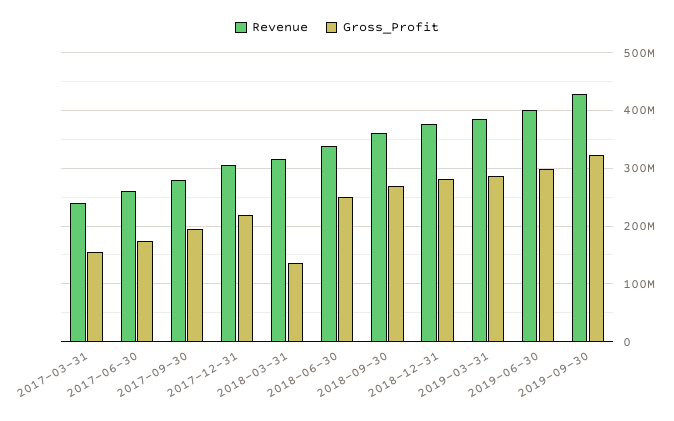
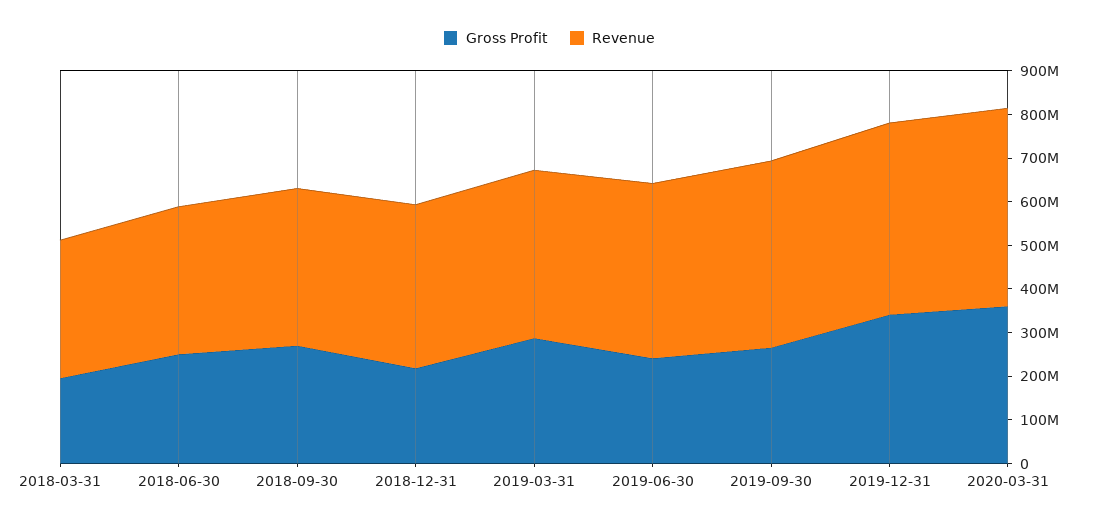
Revenue, 2017-03-31: 240000000 -> none
Gross_Profit, 2017-03-31: 160000000 -> none
Revenue, 2017-06-30: 260000000 -> none
Gross_Profit, 2017-06-30: 180000000 -> none
Revenue, 2017-09-30: 280000000 -> none
Gross_Profit, 2017-09-30: 200000000 -> none
Revenue, 2017-12-31: 300000000 -> none
Gross_Profit, 2017-12-31: 220000000 -> none
Gross_Profit, 2018-03-31: 140000000 -> 200000000
Gross_Profit, 2018-12-31: 280000000 -> 220000000
Gross_Profit, 2019-06-30: 300000000 -> 240000000
Gross_Profit, 2019-09-30: 320000000 -> 260000000
Gross_Profit, 2019-12-31: none -> 340000000
Revenue, 2019-12-31: none -> 440000000
Gross_Profit, 2020-03-31: none -> 360000000
Revenue, 2020-03-31: none -> 460000000

